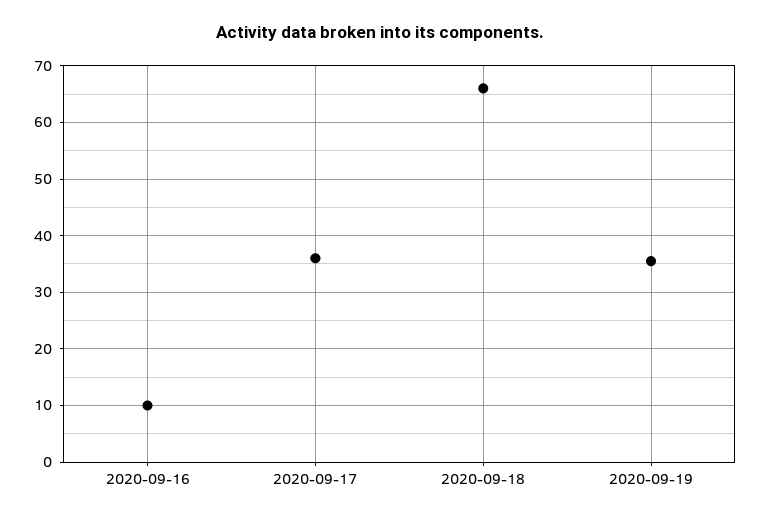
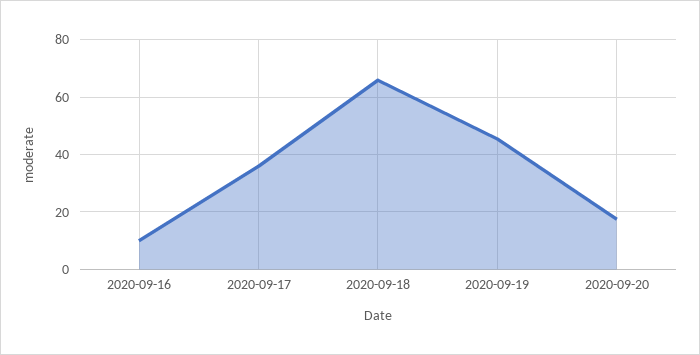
2020-09-19: 36 -> 45
2020-09-20: none -> 17.5

